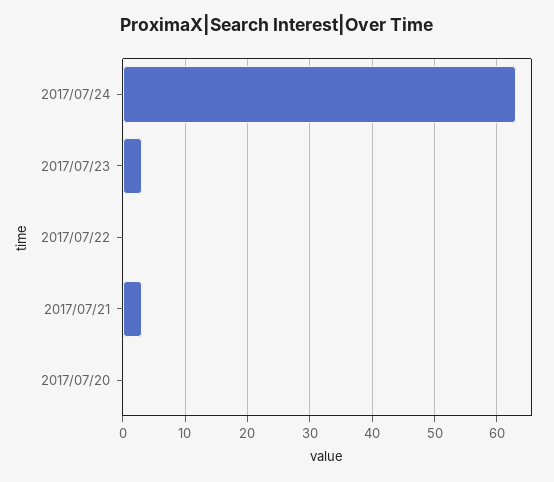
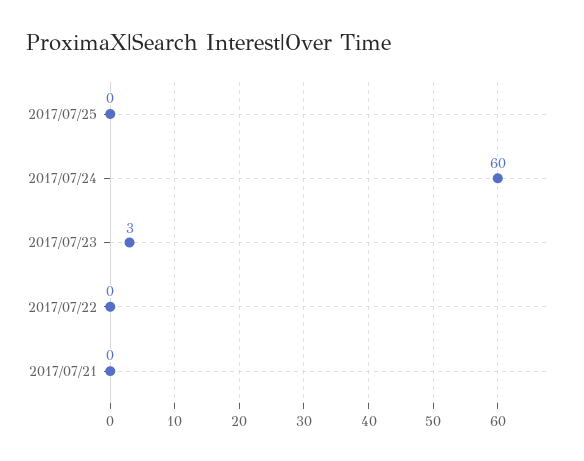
2017/07/24: 63 -> 60
2017/07/21: 3 -> 0
2017/07/20: 0 -> none
2017/07/25: none -> 0

